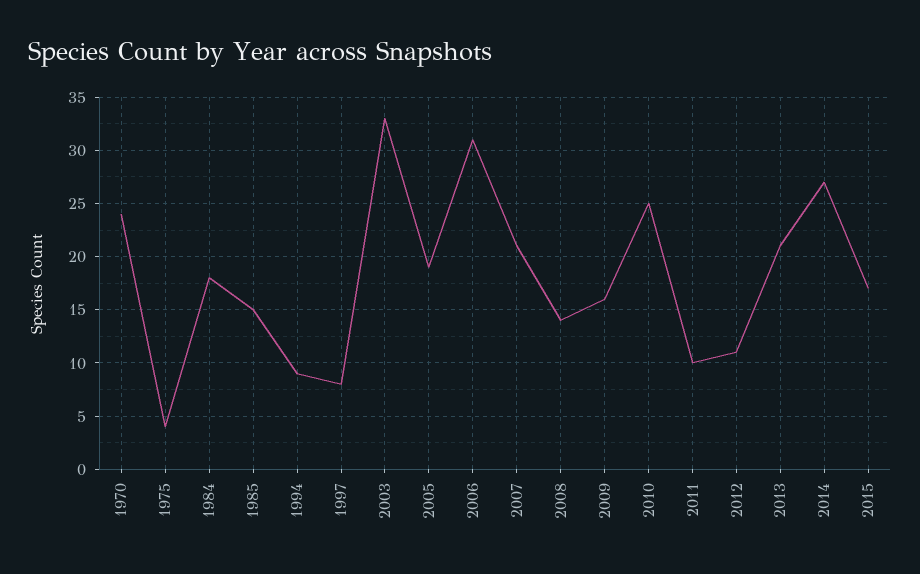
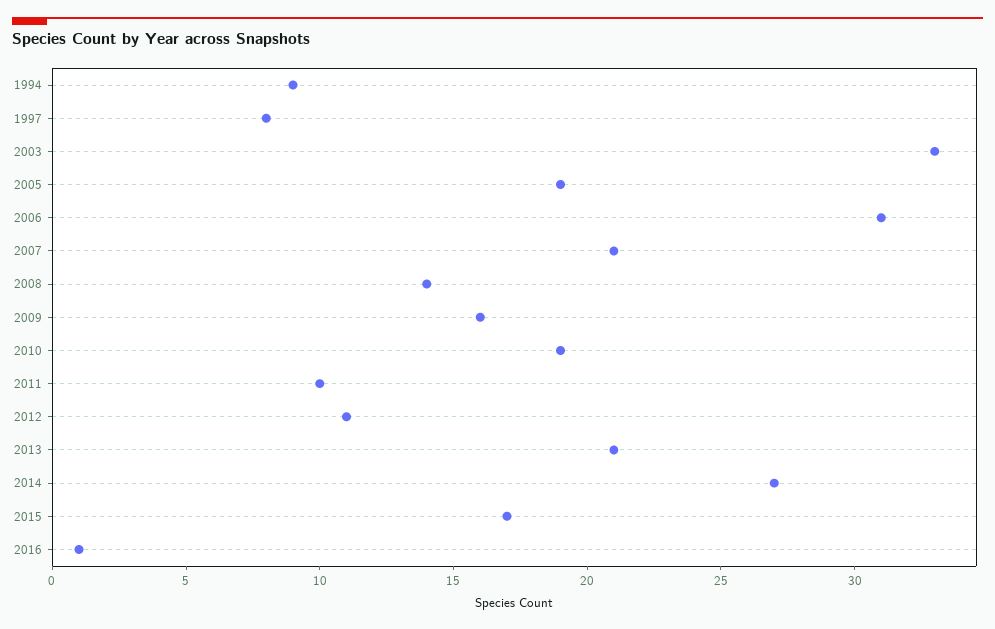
1970: 24 -> none
1975: 4 -> none
1984: 18 -> none
1985: 15 -> none
2010: 25 -> 19
2016: none -> 1

